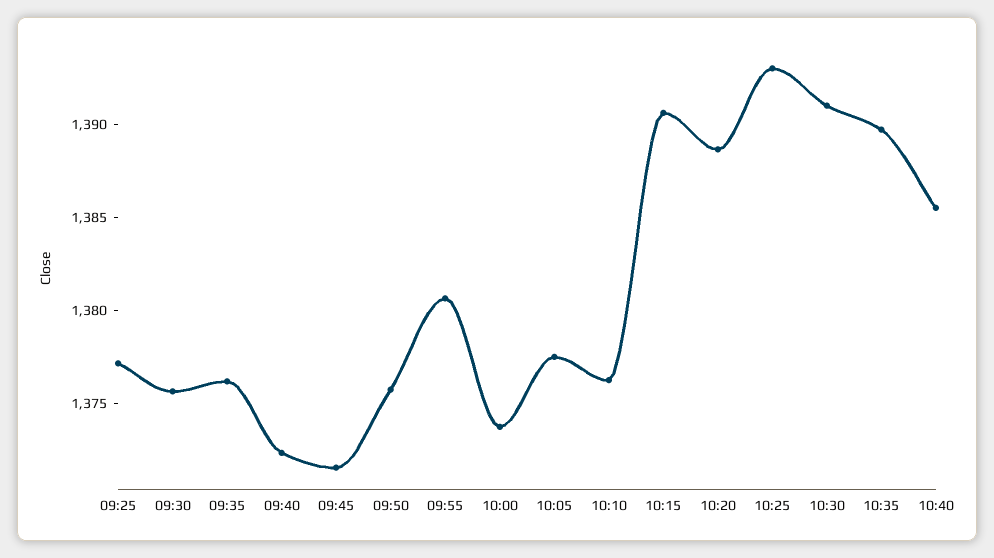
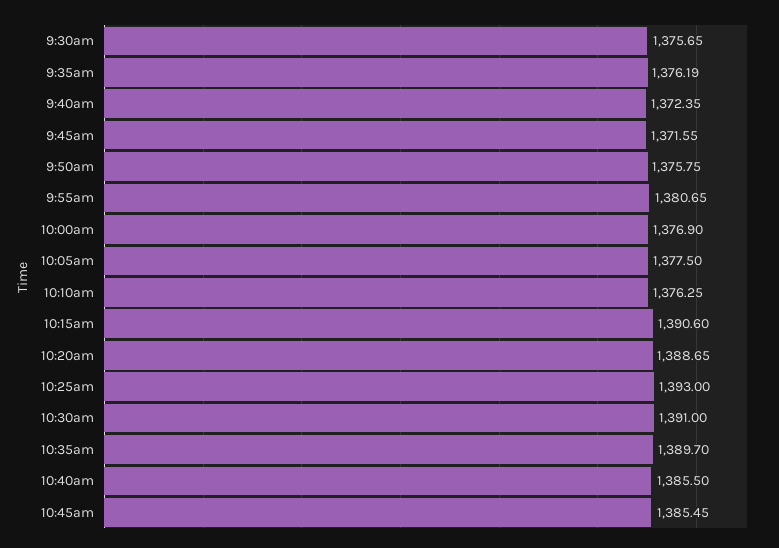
09:25: 1377 -> none
10:00: 1374 -> 1376.9
10:45am: none -> 1385.45

